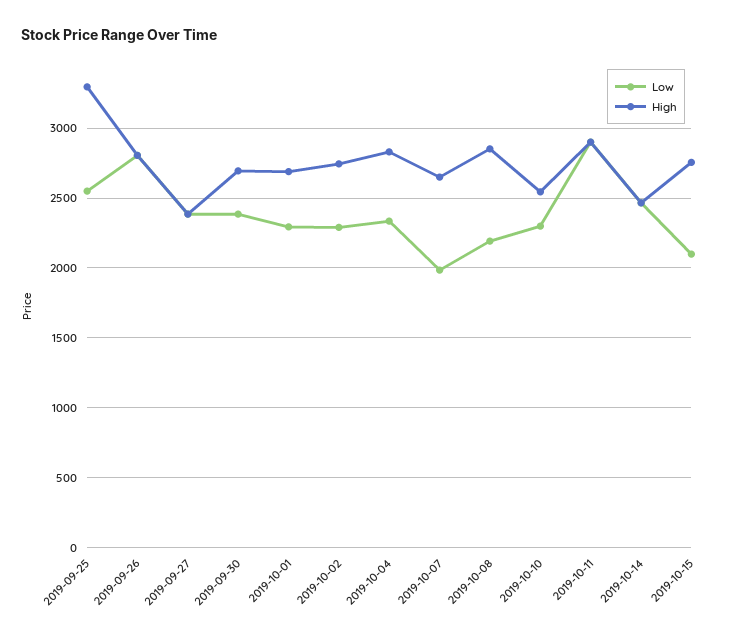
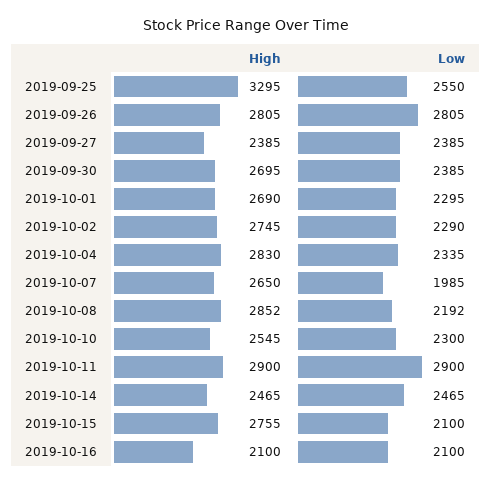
High, 2019-10-16: none -> 2100
Low, 2019-10-16: none -> 2100

